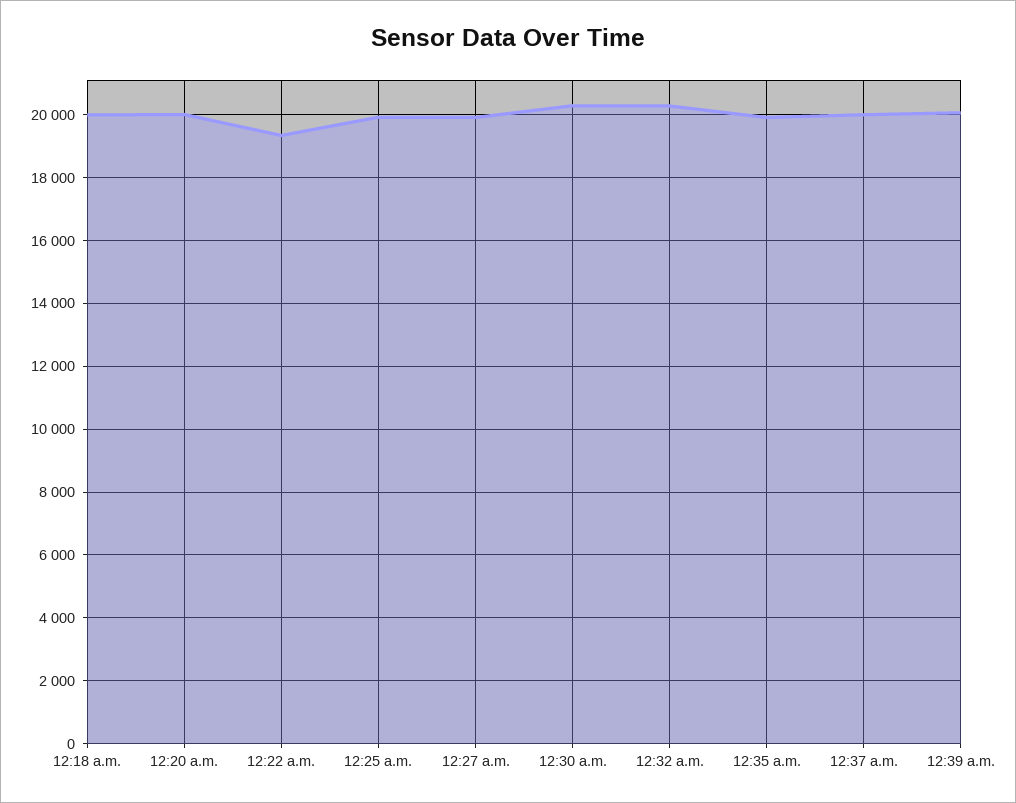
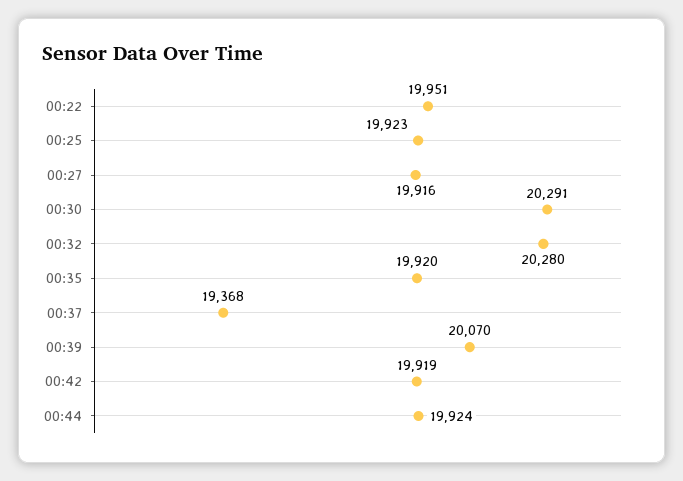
12:18 a.m.: 20000 -> none
12:20 a.m.: 20000 -> none
12:22 a.m.: 19400 -> 19951
12:37 a.m.: 20000 -> 19368
00:42: none -> 19919
00:44: none -> 19924

